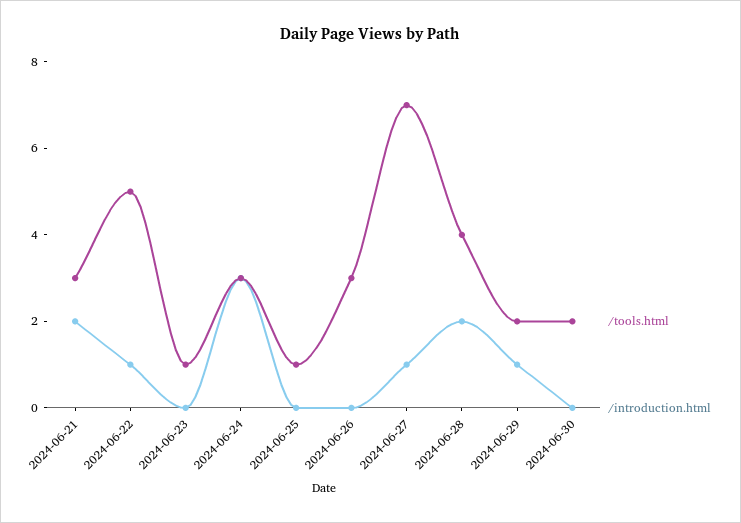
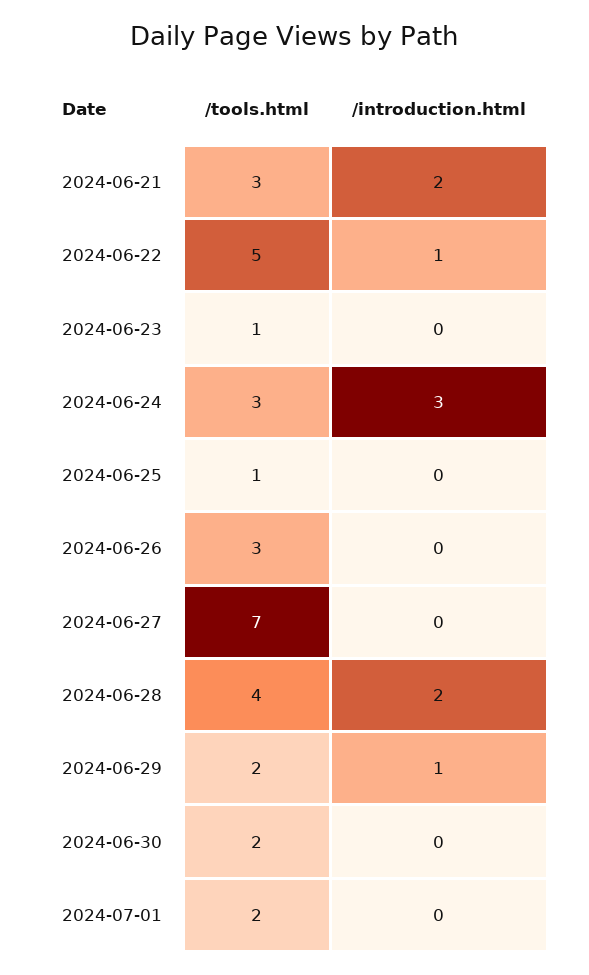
/introduction.html, 2024-06-27: 1 -> 0
/tools.html, 2024-07-01: none -> 2
/introduction.html, 2024-07-01: none -> 0

